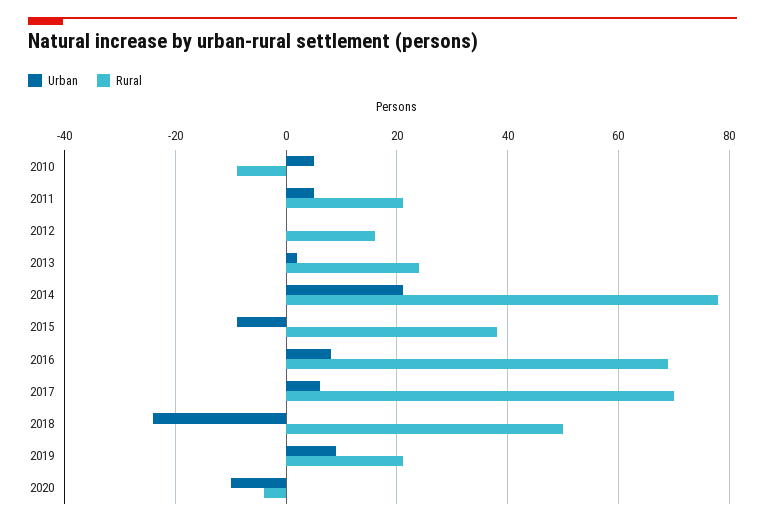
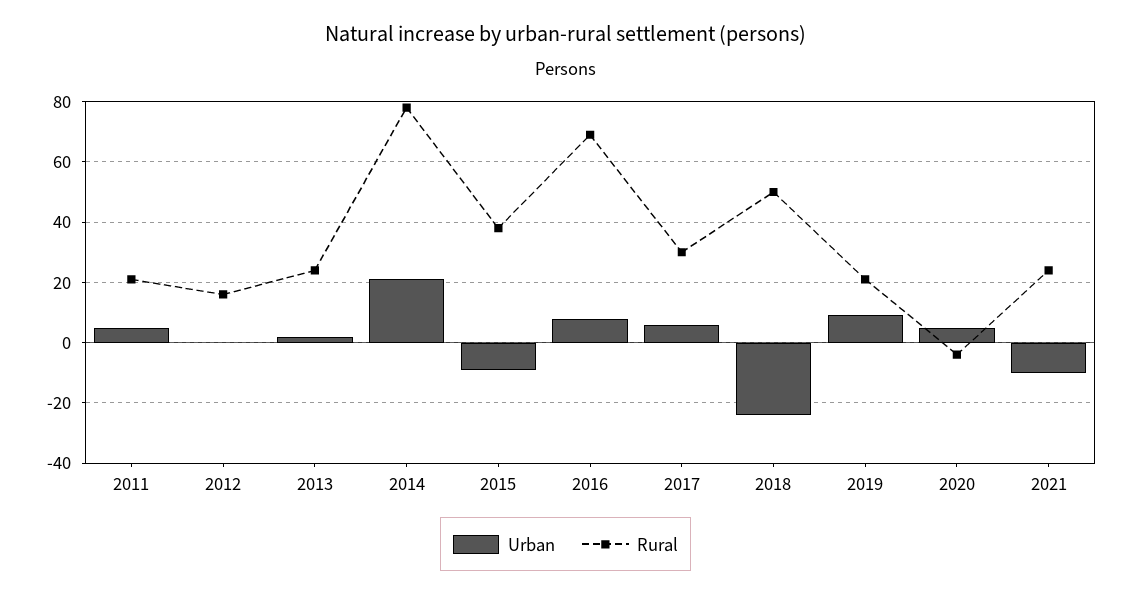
Urban, 2010: 5 -> none
Rural, 2010: -10 -> none
Rural, 2017: 70 -> 30
Urban, 2020: -10 -> 5
Urban, 2021: none -> -10
Rural, 2021: none -> 25

